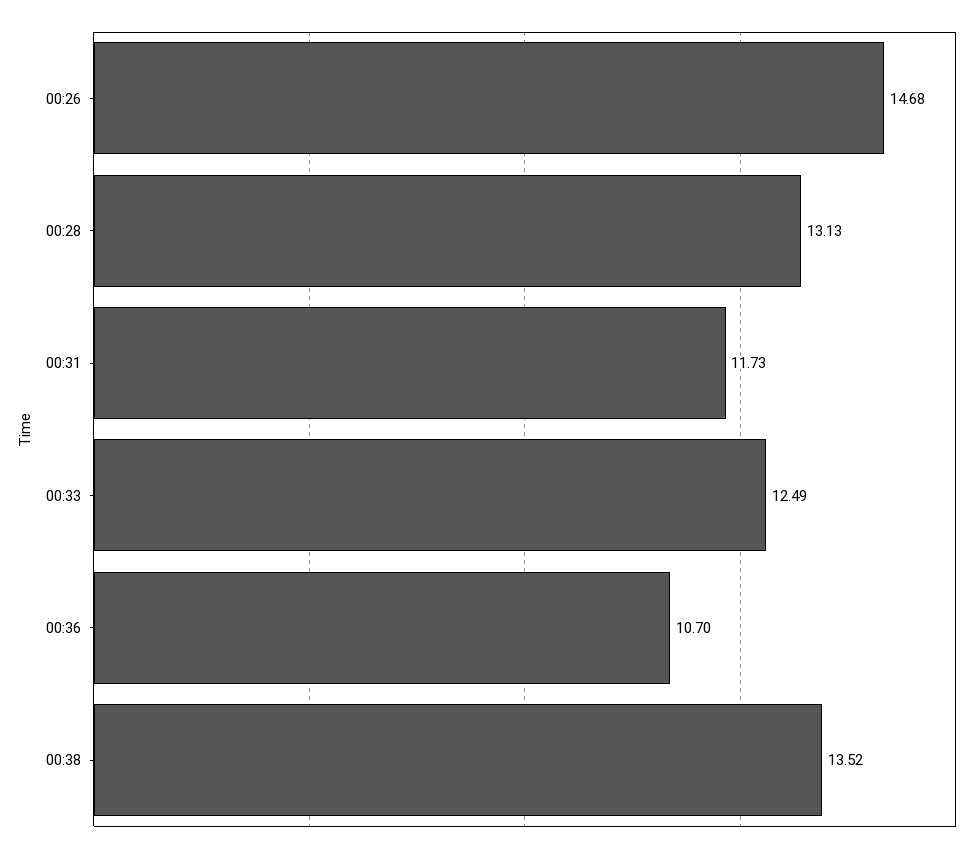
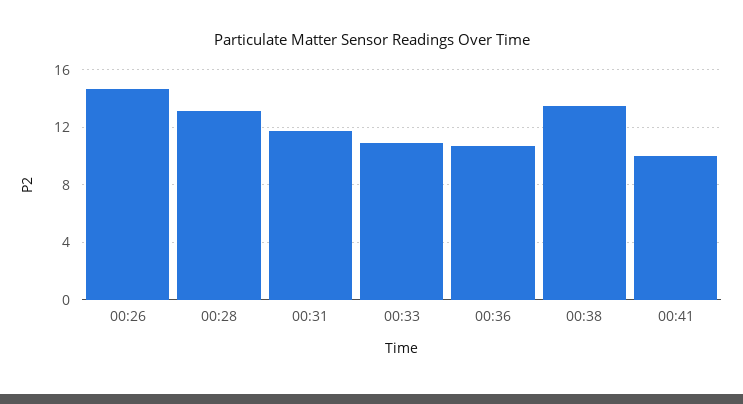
00:33: 12.49 -> 11
00:41: none -> 10

